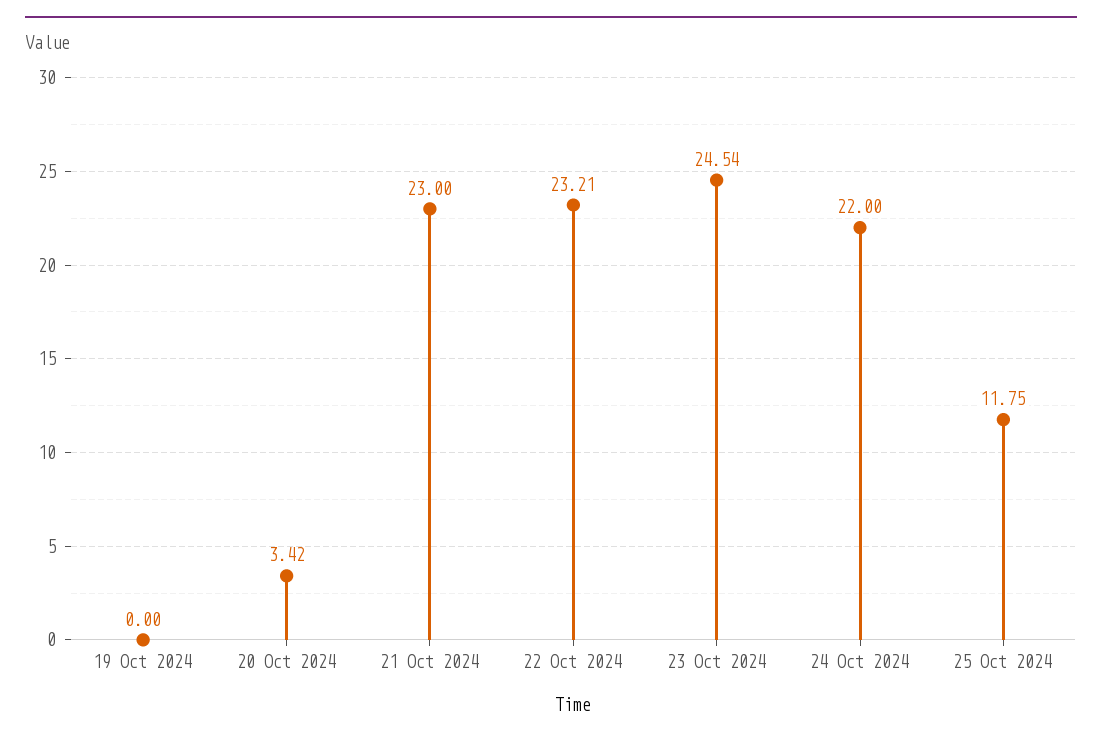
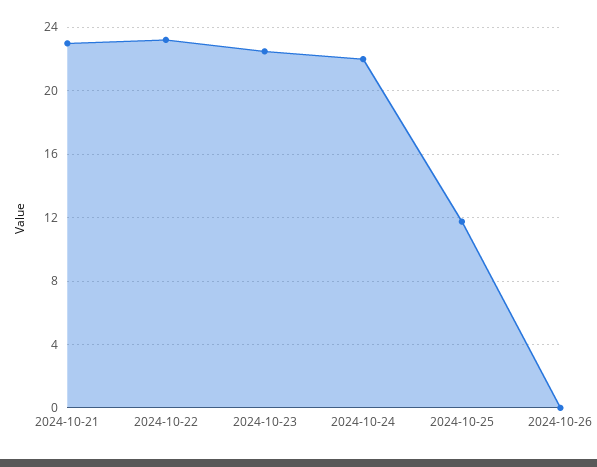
19 Oct 2024: 0 -> none
20 Oct 2024: 3.42 -> none
23 Oct 2024: 24.54 -> 22.5
2024-10-26: none -> 0

